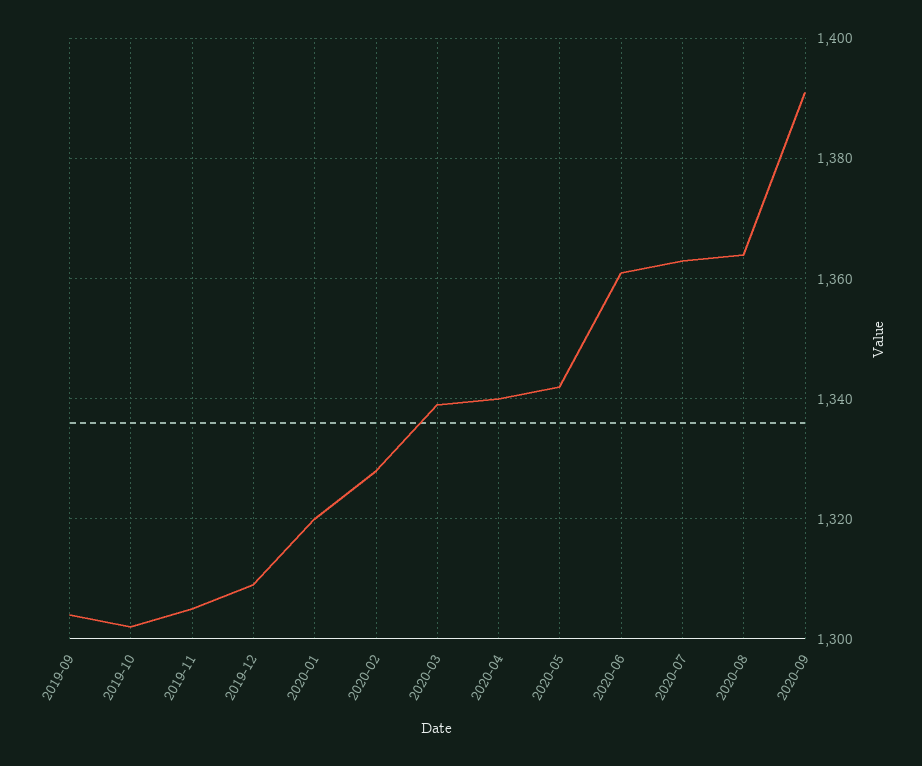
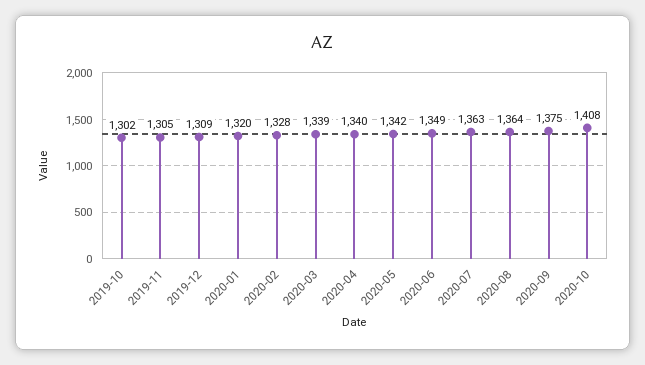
2019-09: 1305 -> none
2020-06: 1360 -> 1349
2020-09: 1390 -> 1375
2020-10: none -> 1408

